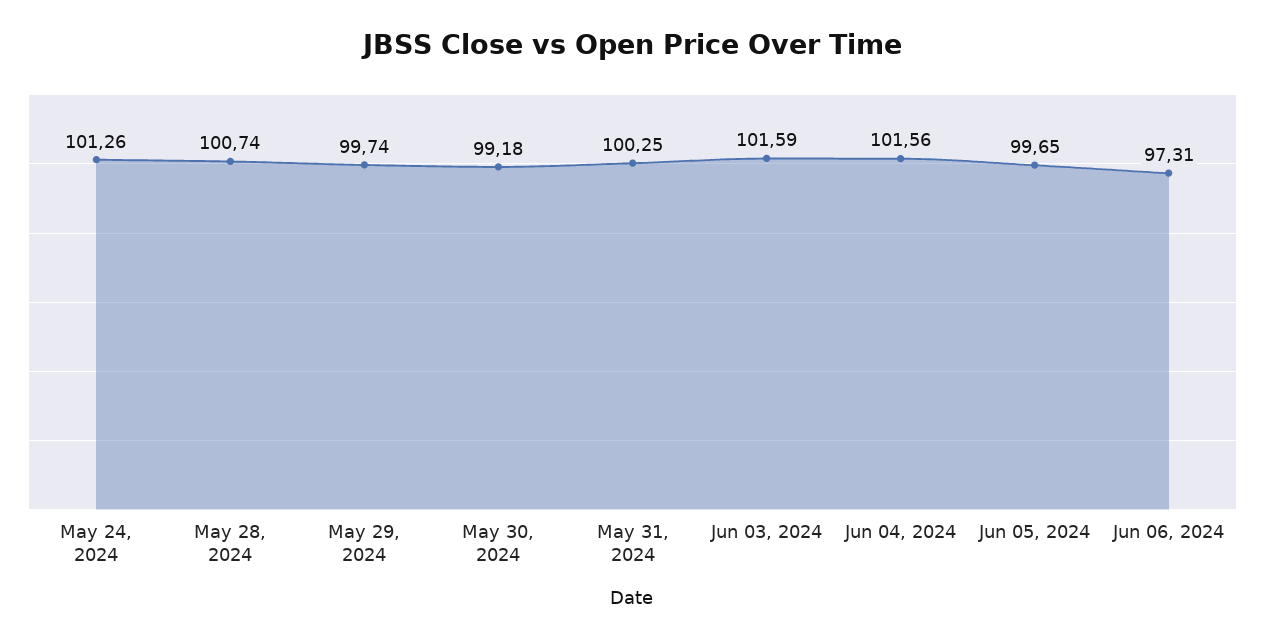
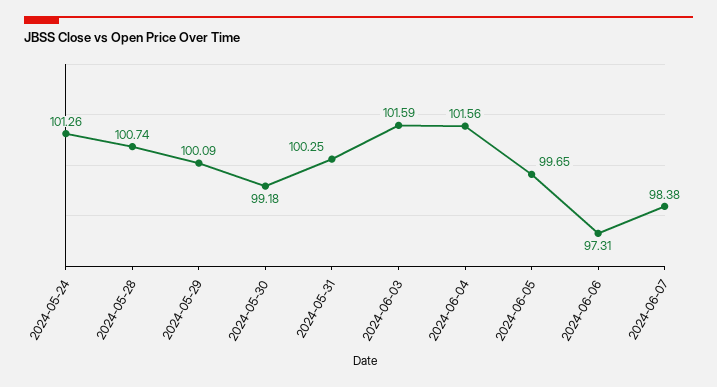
May 29, 2024: 99.74 -> 100.09
2024-06-07: none -> 98.38

